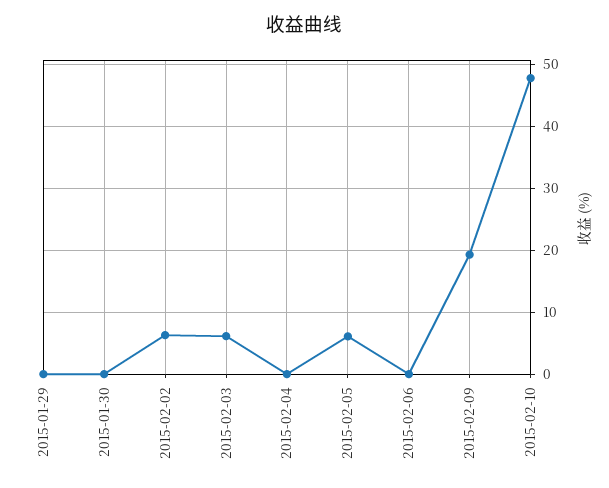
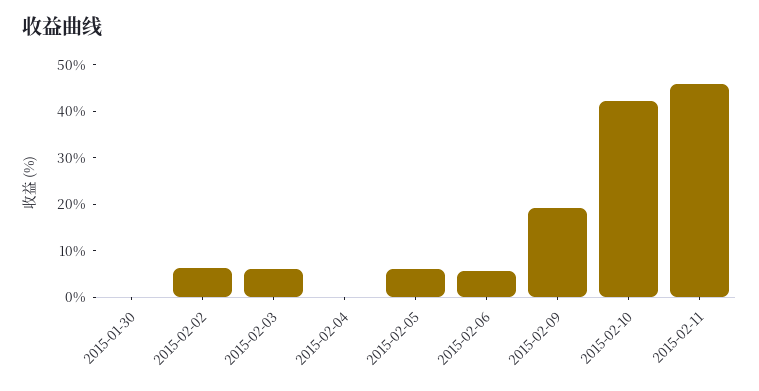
2015-01-29: 0 -> none
2015-02-06: 0 -> 6
2015-02-10: 48 -> 42
2015-02-11: none -> 46

